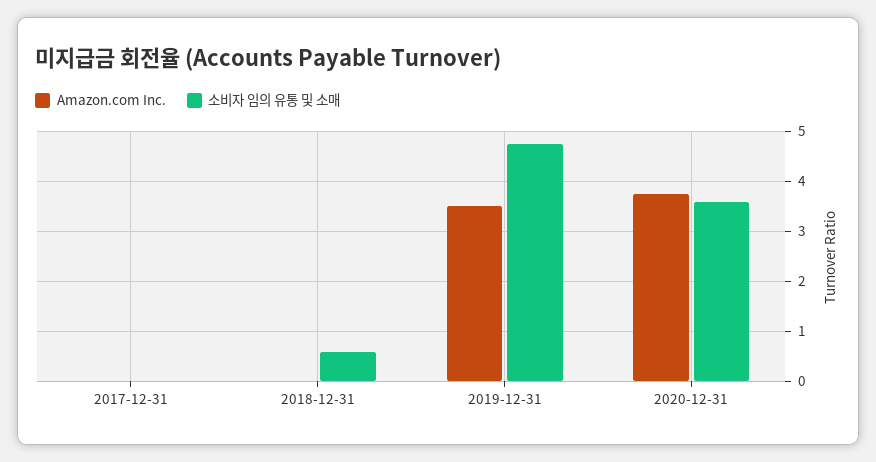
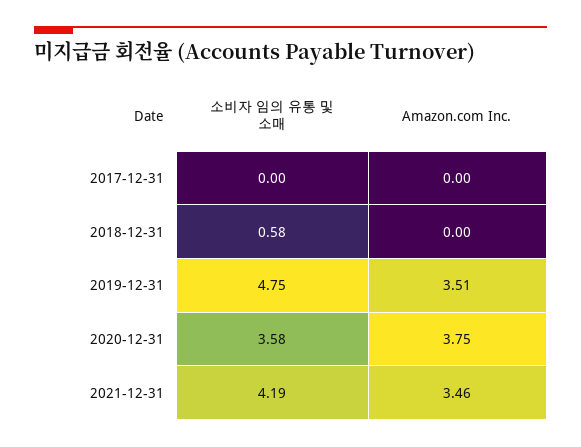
소비자 임의 유통 및 소매, 2021-12-31: none -> 4.19
Amazon.com Inc., 2021-12-31: none -> 3.46

